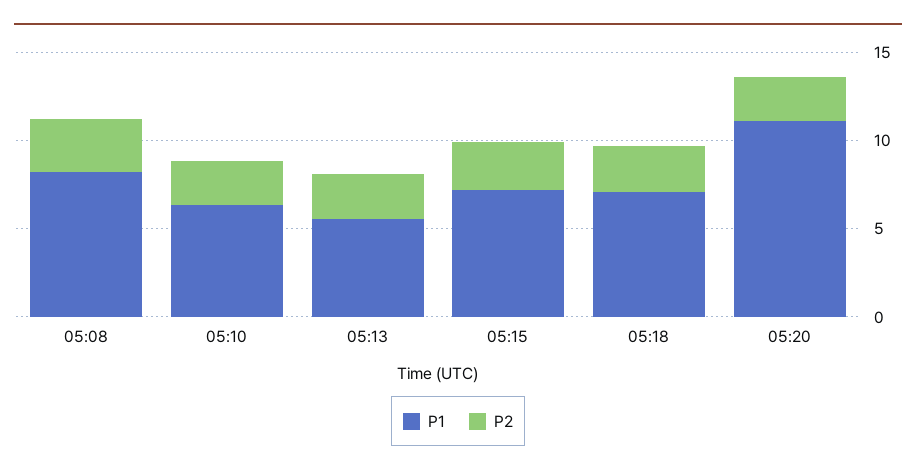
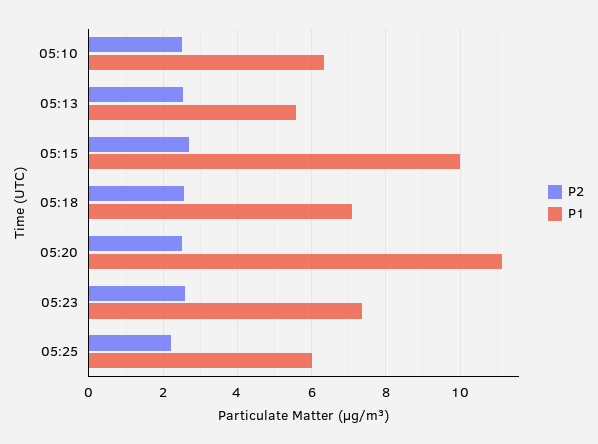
P1, 05:08: 8 -> none
P2, 05:08: 3 -> none
P1, 05:15: 7 -> 10
P2, 05:23: none -> 2.6
P1, 05:23: none -> 7.4
P2, 05:25: none -> 2.2
P1, 05:25: none -> 6

